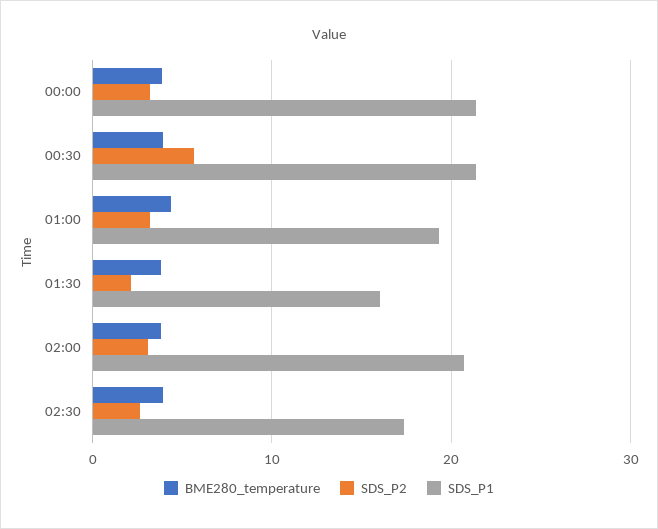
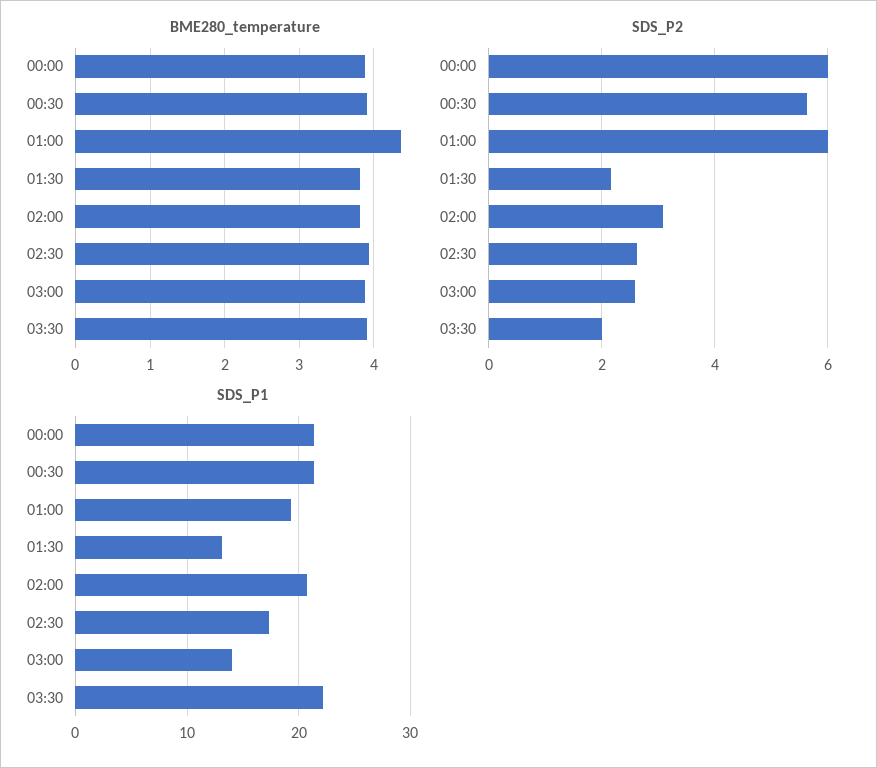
SDS_P2, 00:00: 3 -> 6
SDS_P2, 01:00: 3 -> 6
SDS_P1, 01:30: 16 -> 13
BME280_temperature, 03:00: none -> 3.9
BME280_temperature, 03:30: none -> 3.9
SDS_P2, 03:00: none -> 2.6
SDS_P2, 03:30: none -> 2
SDS_P1, 03:00: none -> 14
SDS_P1, 03:30: none -> 22

